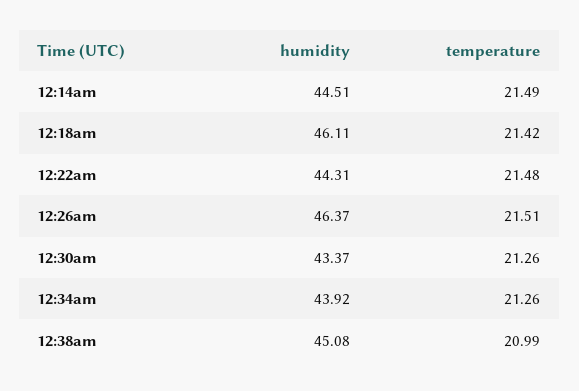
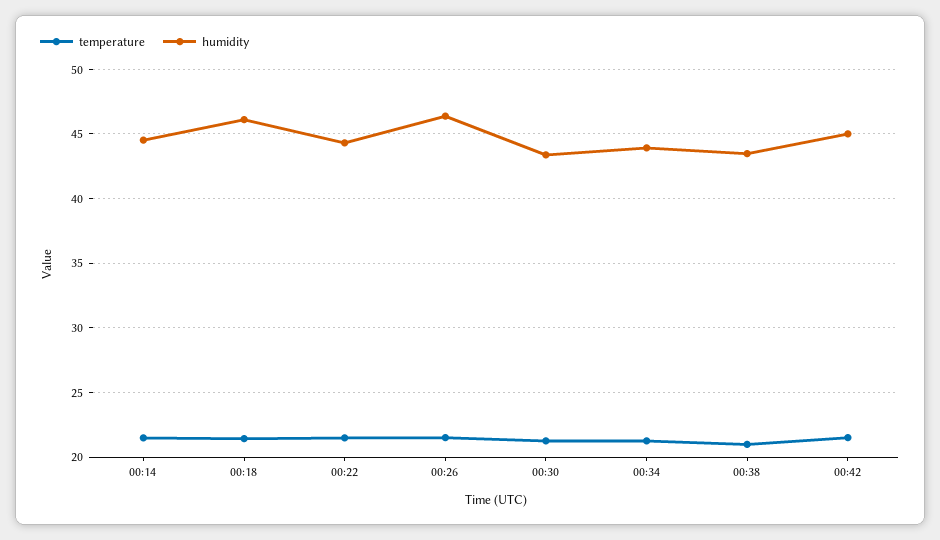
humidity, 12:38am: 45.08 -> 43.5
temperature, 00:42: none -> 21.5
humidity, 00:42: none -> 45

